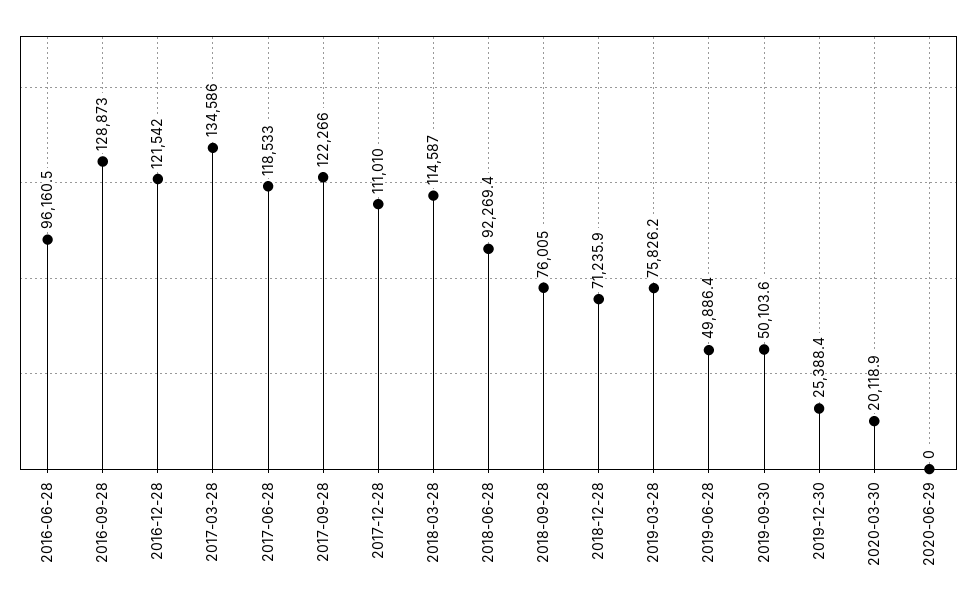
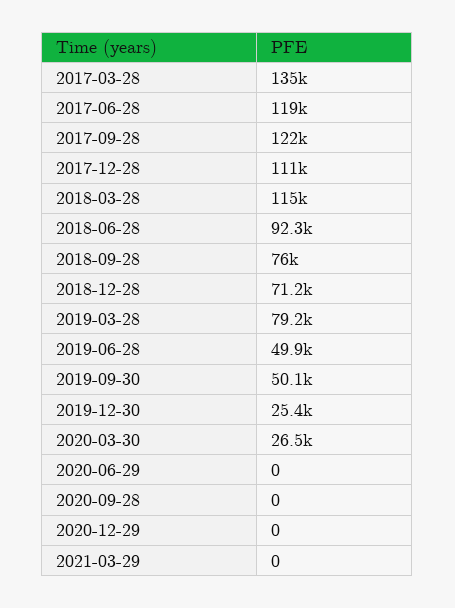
2016-06-28: 96160.5 -> none
2016-09-28: 128873 -> none
2016-12-28: 121542 -> none
2019-03-28: 75826.2 -> 79200
2020-03-30: 20118.9 -> 26500
2020-09-28: none -> 0
2020-12-29: none -> 0
2021-03-29: none -> 0

